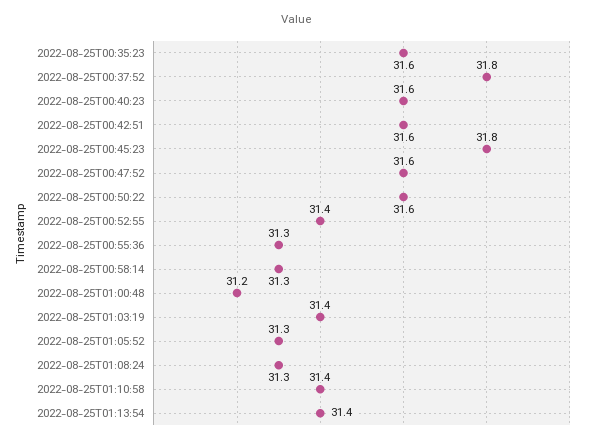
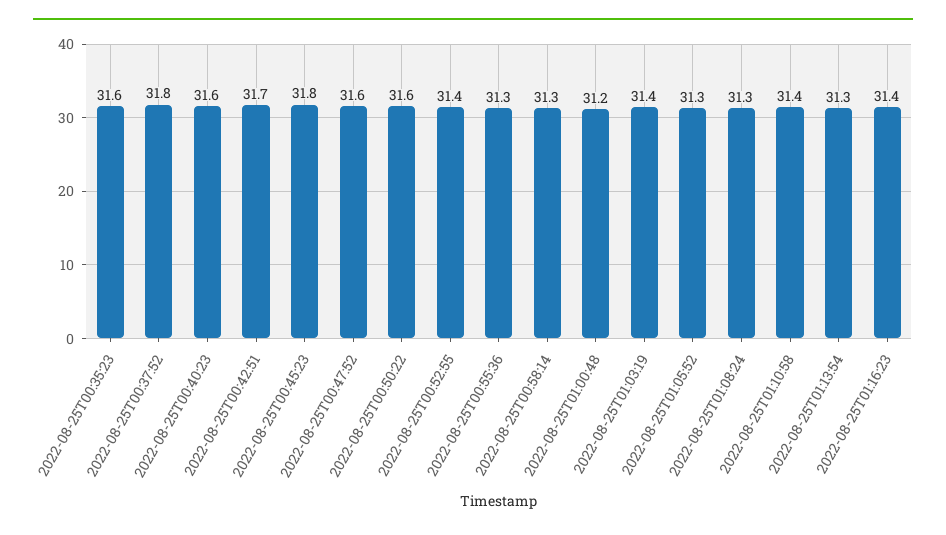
2022-08-25T00:42:51: 31.6 -> 31.7
2022-08-25T01:13:54: 31.4 -> 31.3
2022-08-25T01:16:23: none -> 31.4

